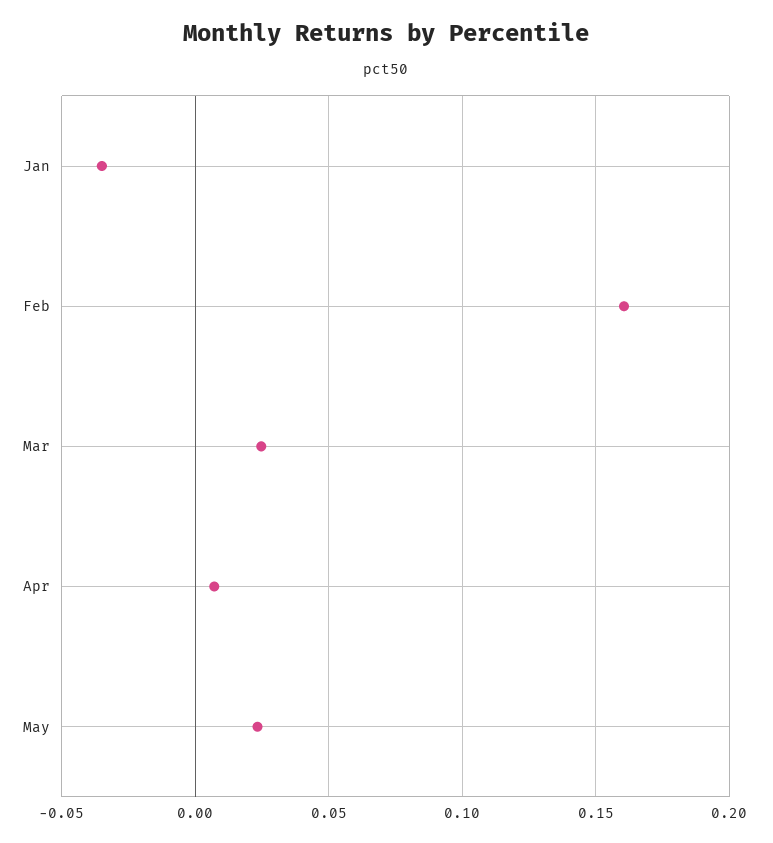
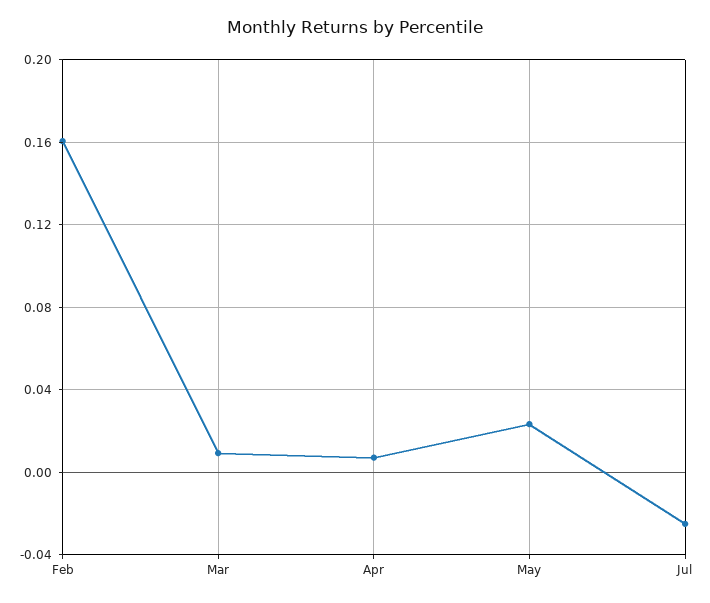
Jan: -0.035 -> none
Mar: 0.025 -> 0.01
Jul: none -> -0.025

